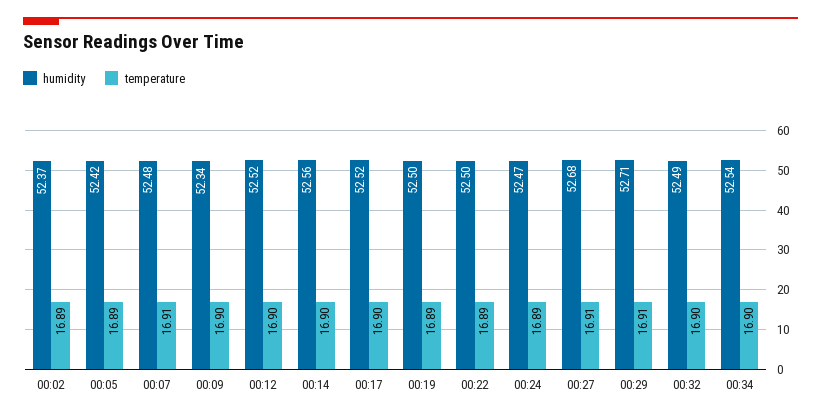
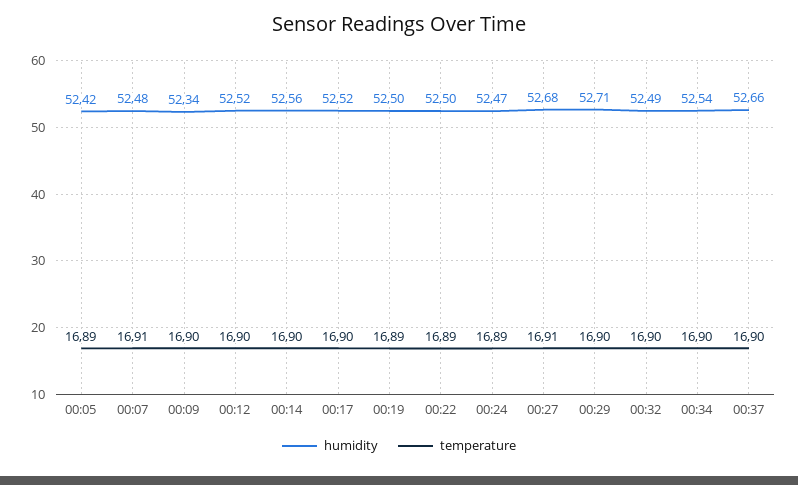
humidity, 00:02: 52.37 -> none
temperature, 00:02: 16.89 -> none
temperature, 00:29: 16.91 -> 16.9
humidity, 00:37: none -> 52.66
temperature, 00:37: none -> 16.9

